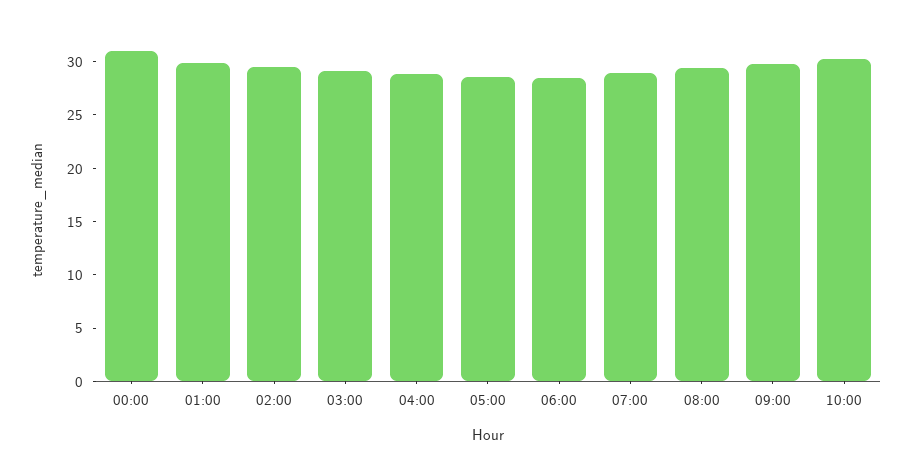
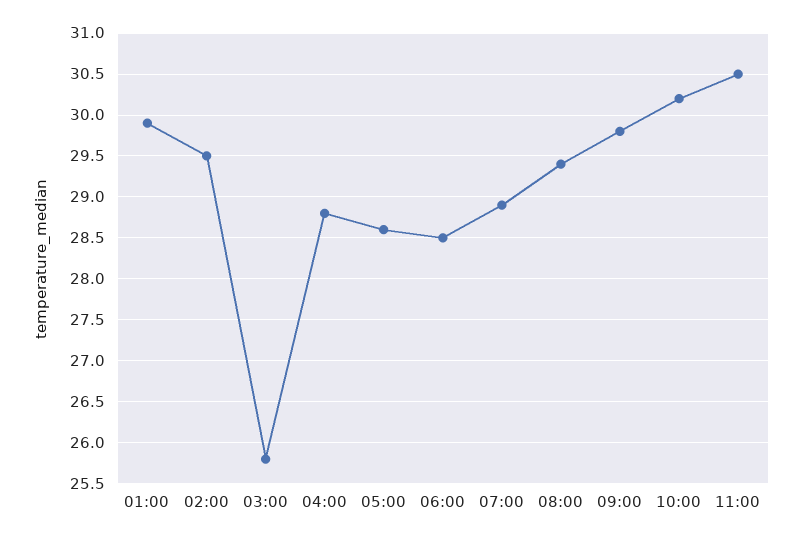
00:00: 31 -> none
03:00: 29 -> 25.8
11:00: none -> 30.5

